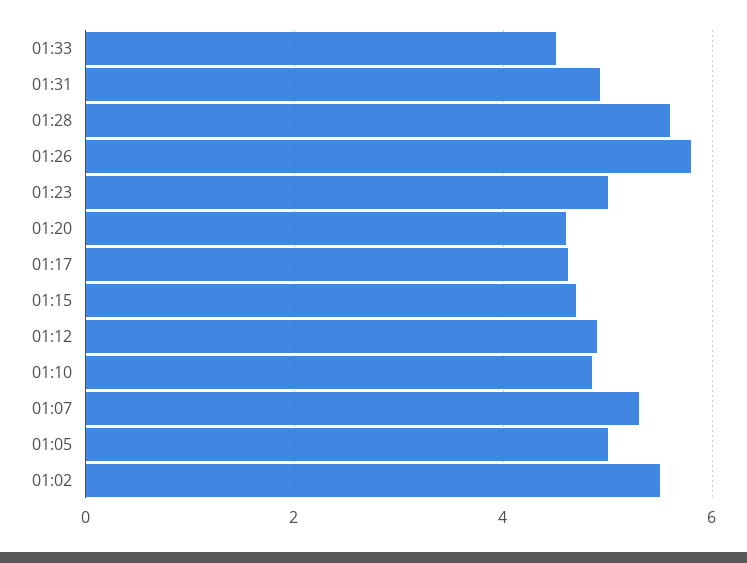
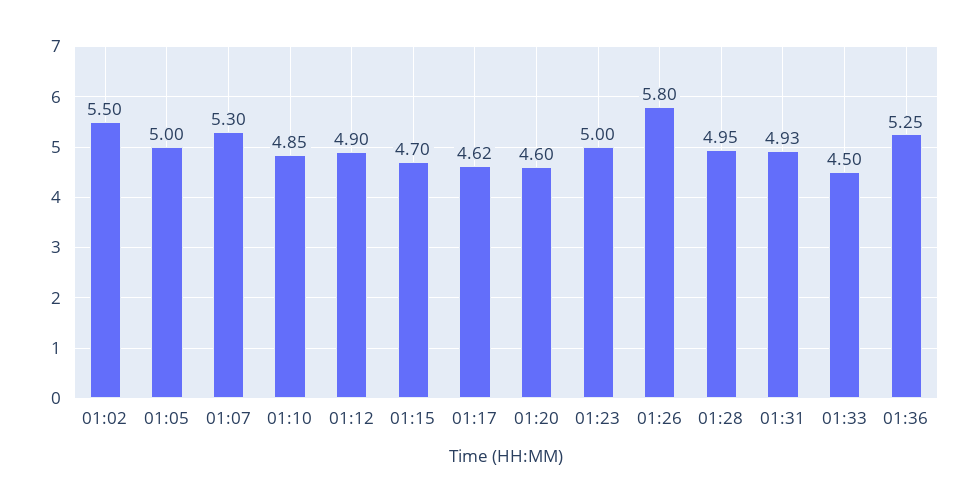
01:28: 5.6 -> 4.95
01:36: none -> 5.25

